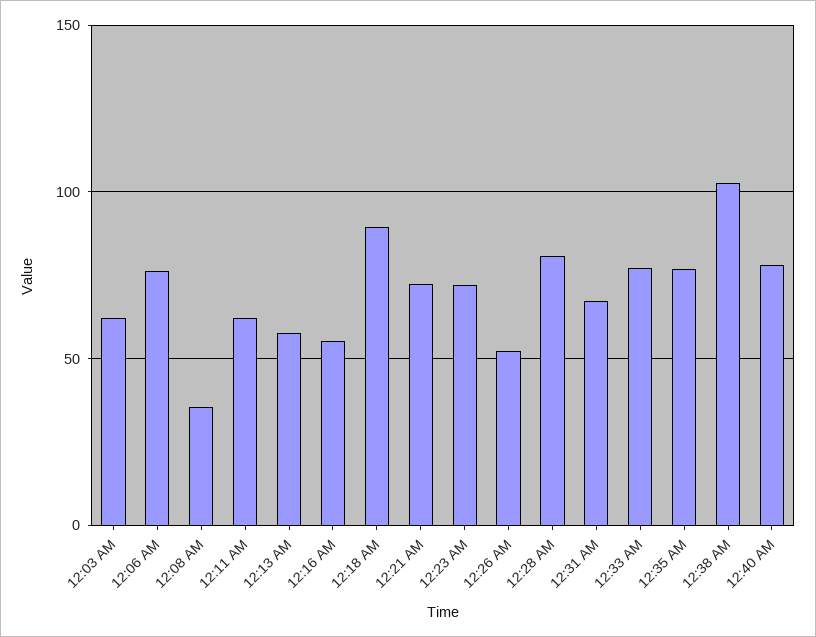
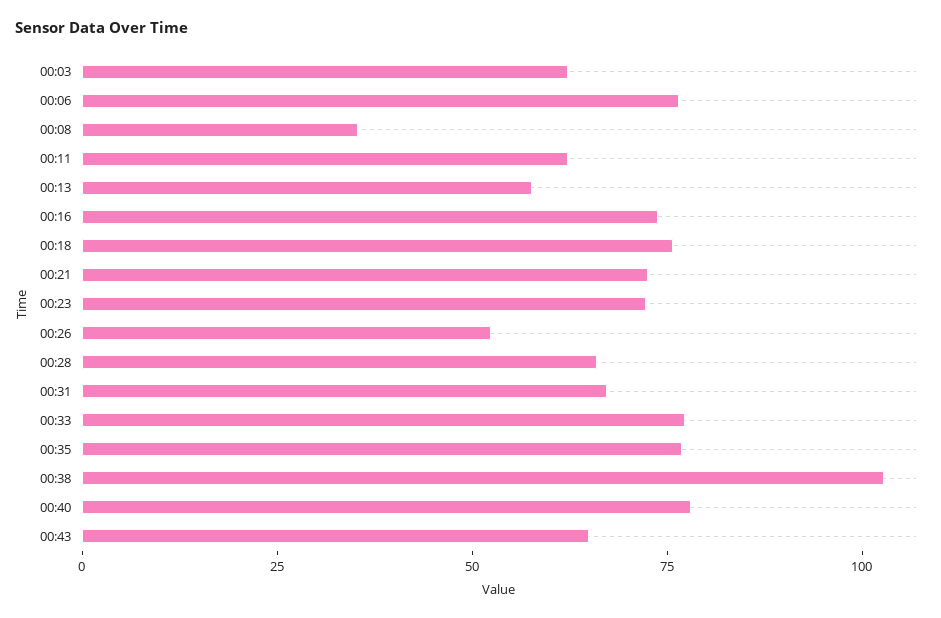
12:16 AM: 55 -> 75
12:18 AM: 90 -> 75
12:28 AM: 80 -> 65
00:43: none -> 65

